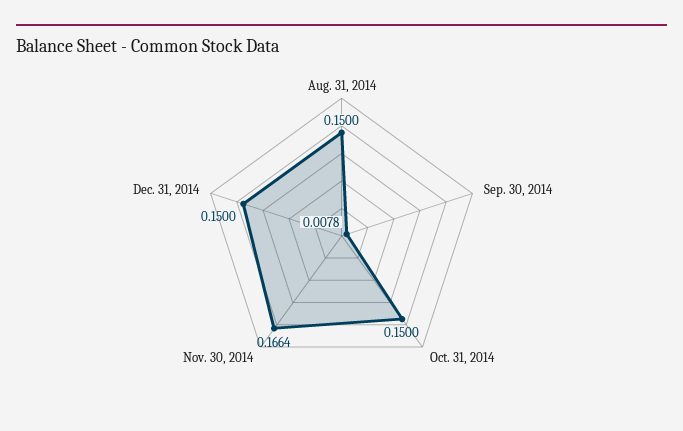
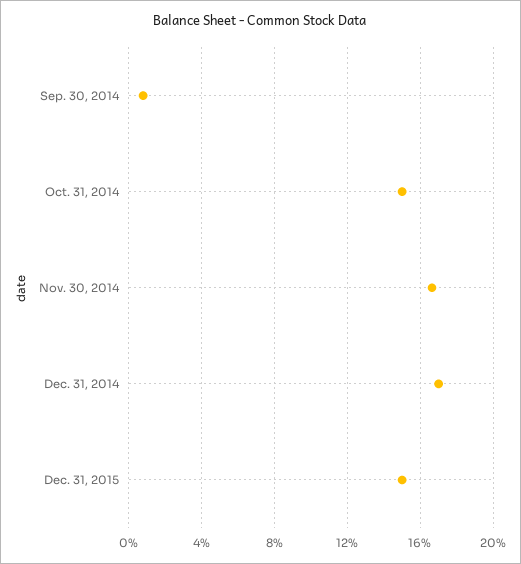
Aug. 31, 2014: 0.15 -> none
Dec. 31, 2014: 0.15 -> 0.17
Dec. 31, 2015: none -> 0.15

